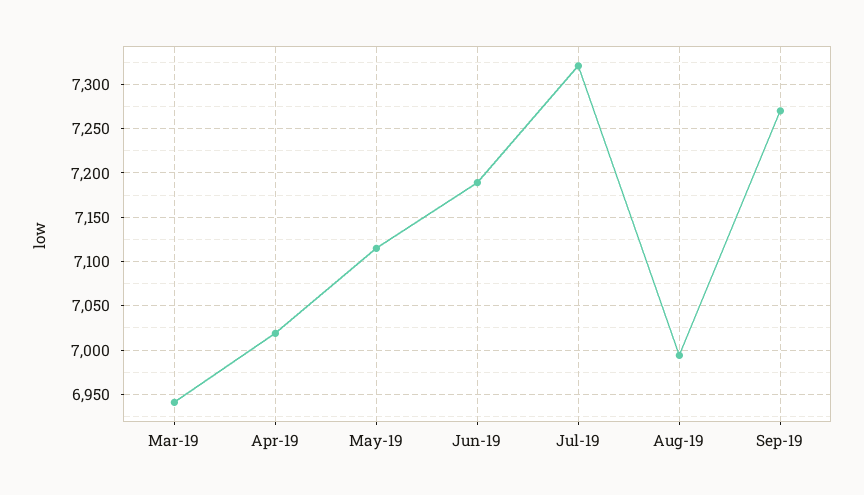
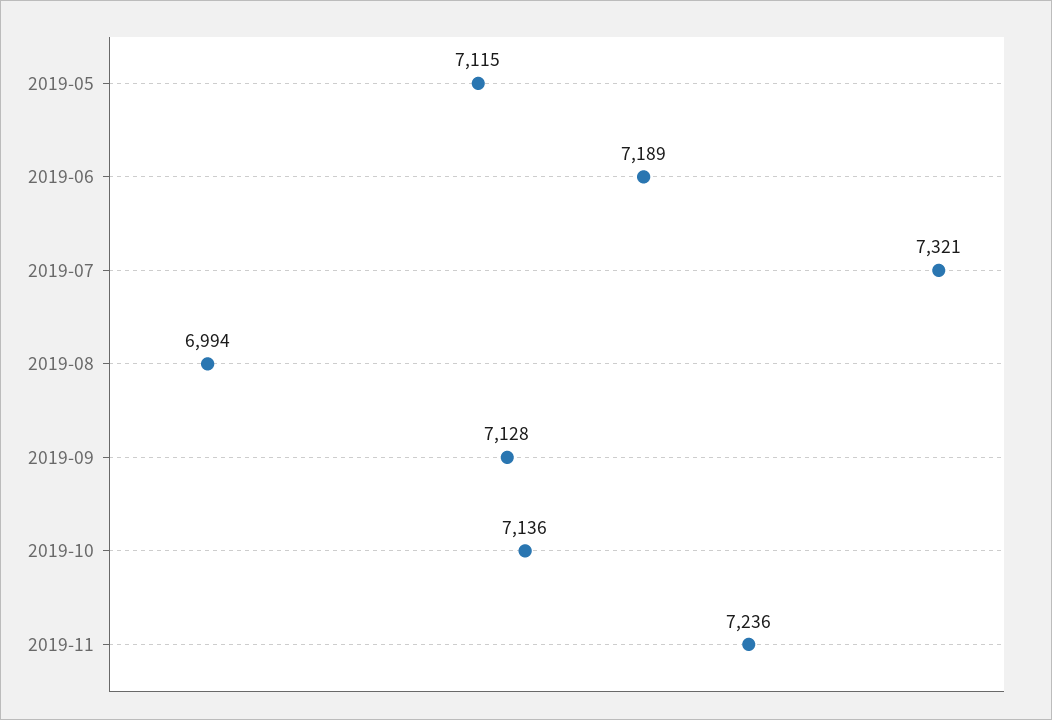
Mar-19: 6940 -> none
Apr-19: 7020 -> none
Sep-19: 7270 -> 7128
2019-10: none -> 7136
2019-11: none -> 7236

